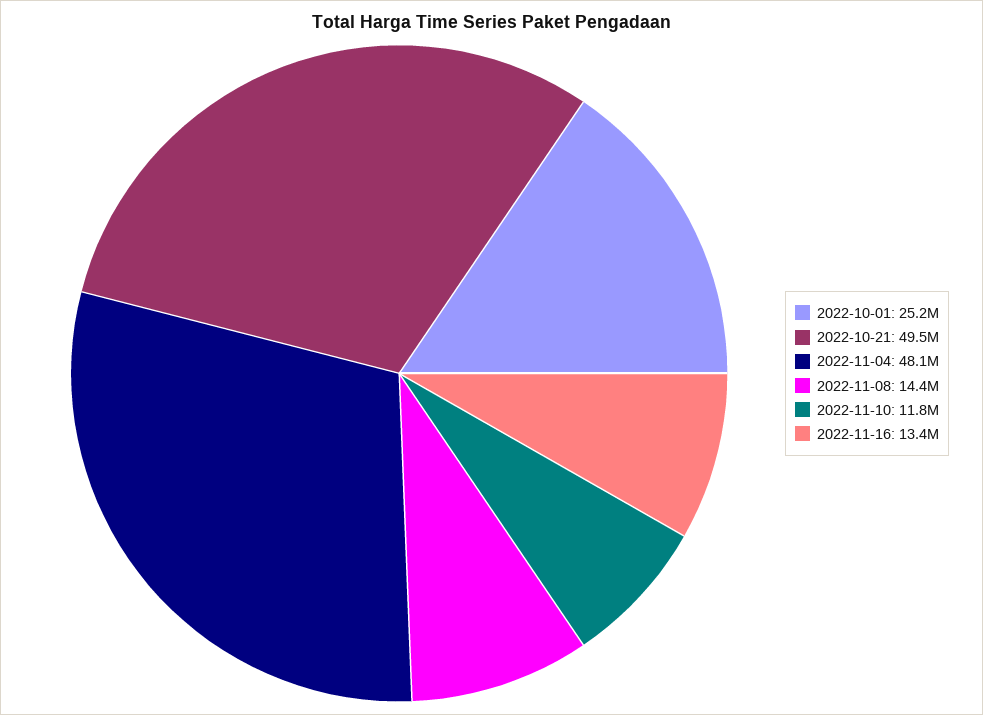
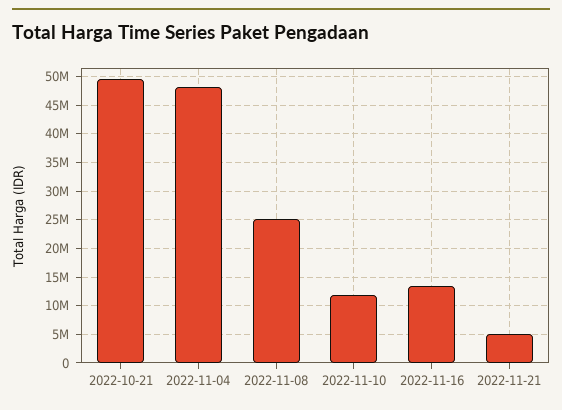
2022-10-01: 25200000 -> none
2022-11-08: 14400000 -> 25000000
2022-11-21: none -> 5000000

